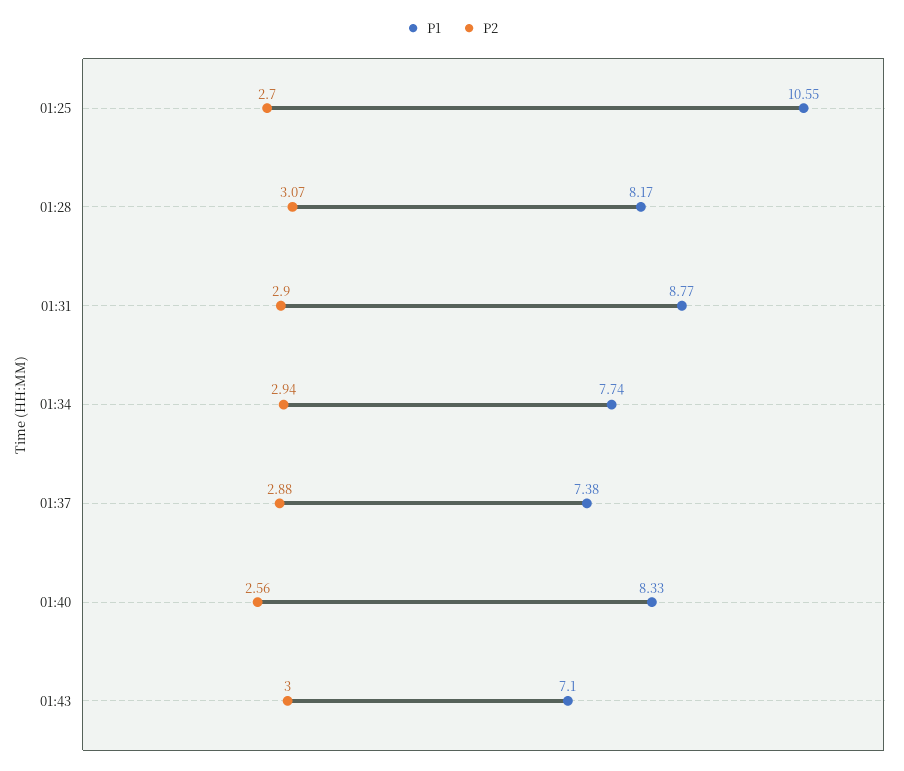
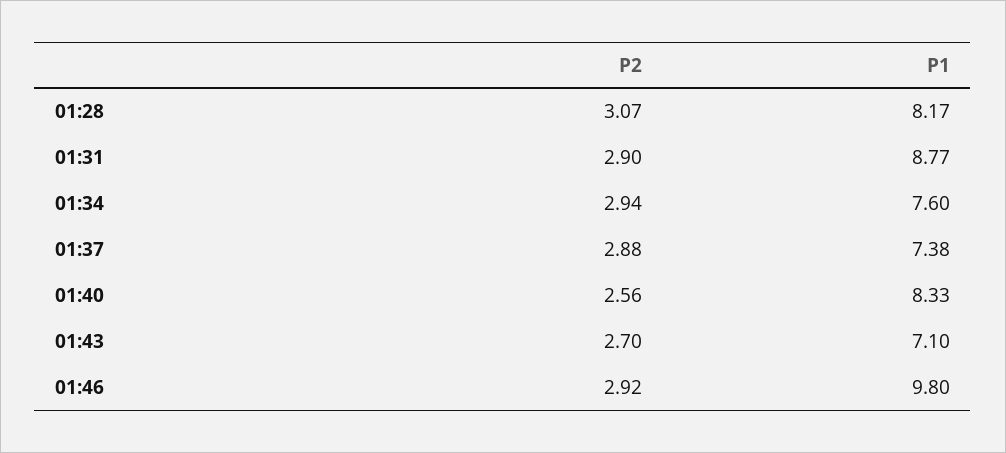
P1, 01:25: 10.55 -> none
P2, 01:25: 2.7 -> none
P1, 01:34: 7.74 -> 7.6
P2, 01:43: 3 -> 2.7
P2, 01:46: none -> 2.92
P1, 01:46: none -> 9.8

